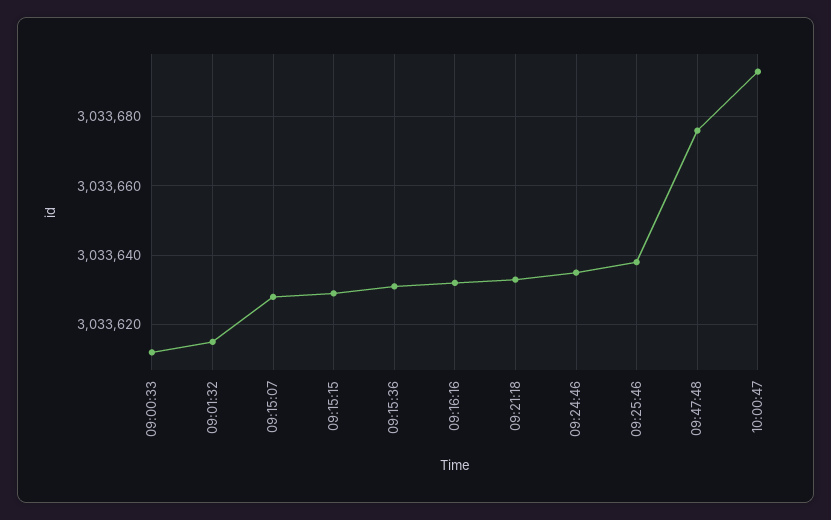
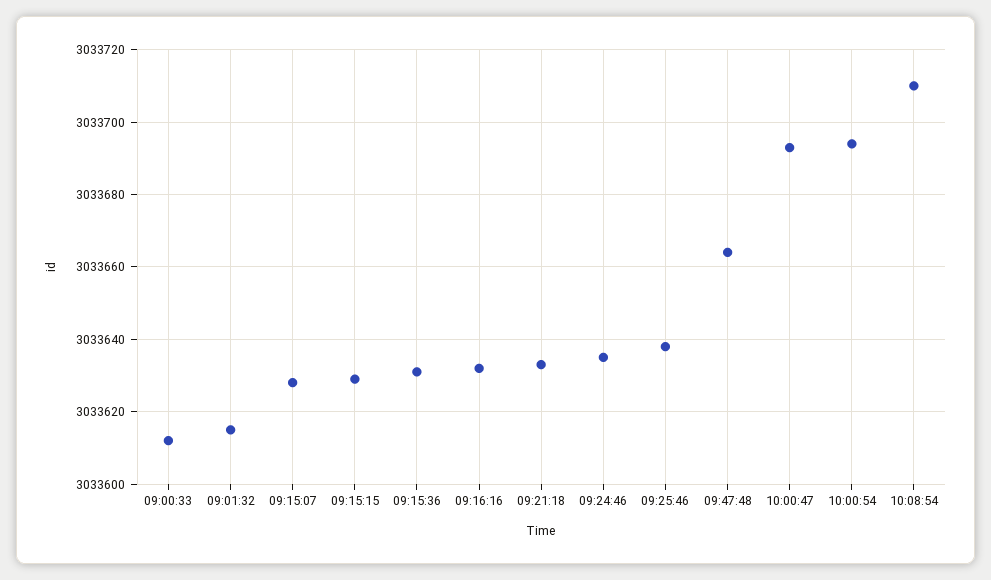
09:47:48: 3033675 -> 3033665
10:00:54: none -> 3033695
10:08:54: none -> 3033710

